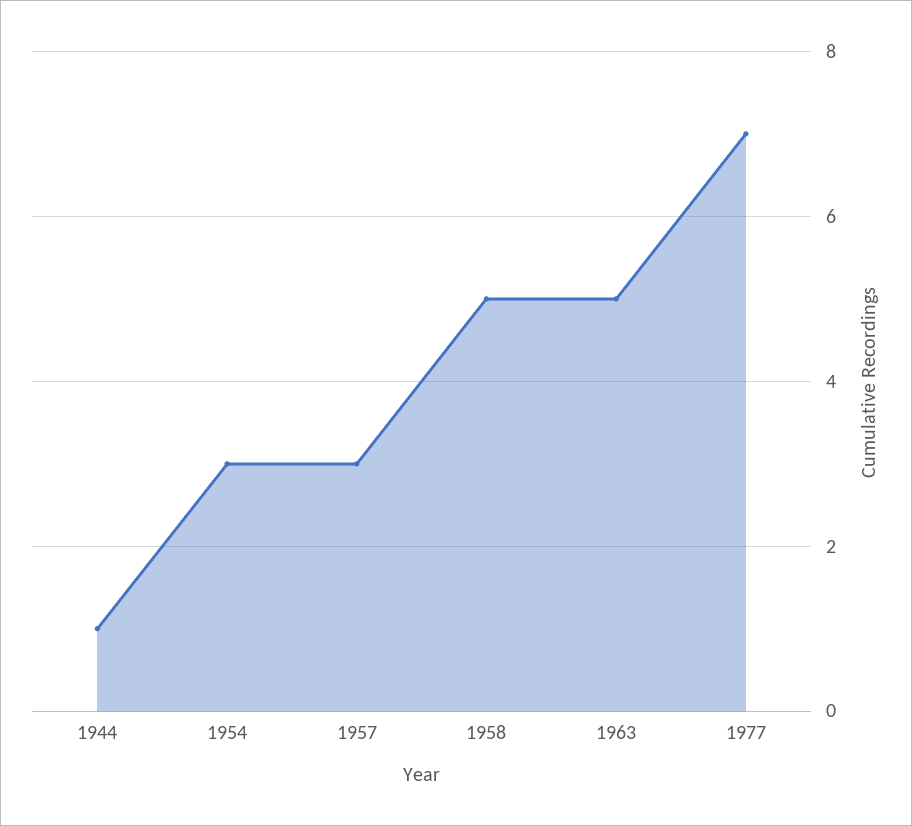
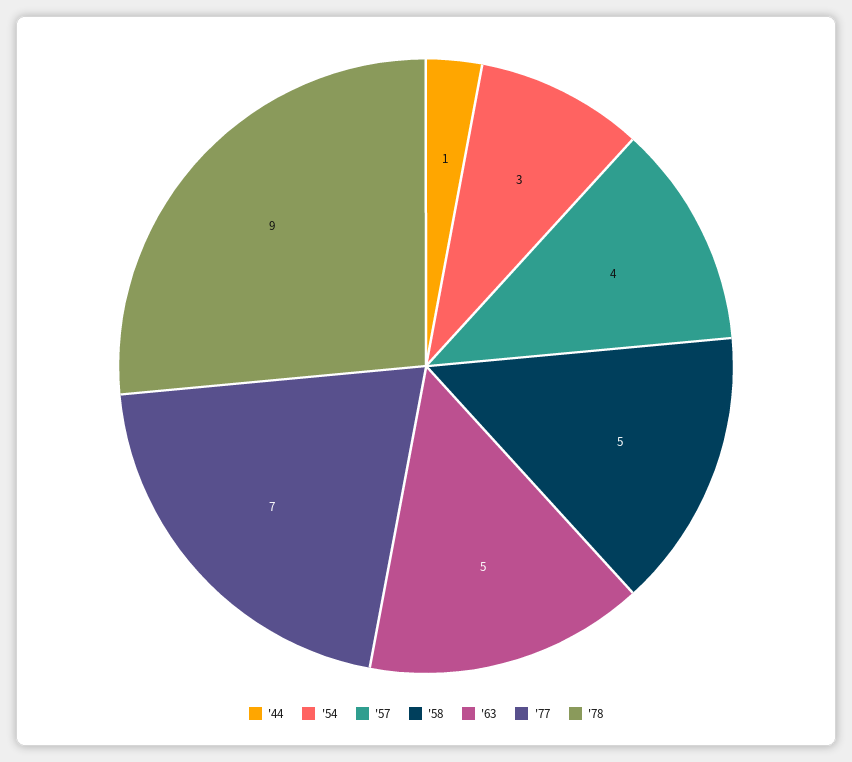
1957: 3 -> 4
'78: none -> 9

